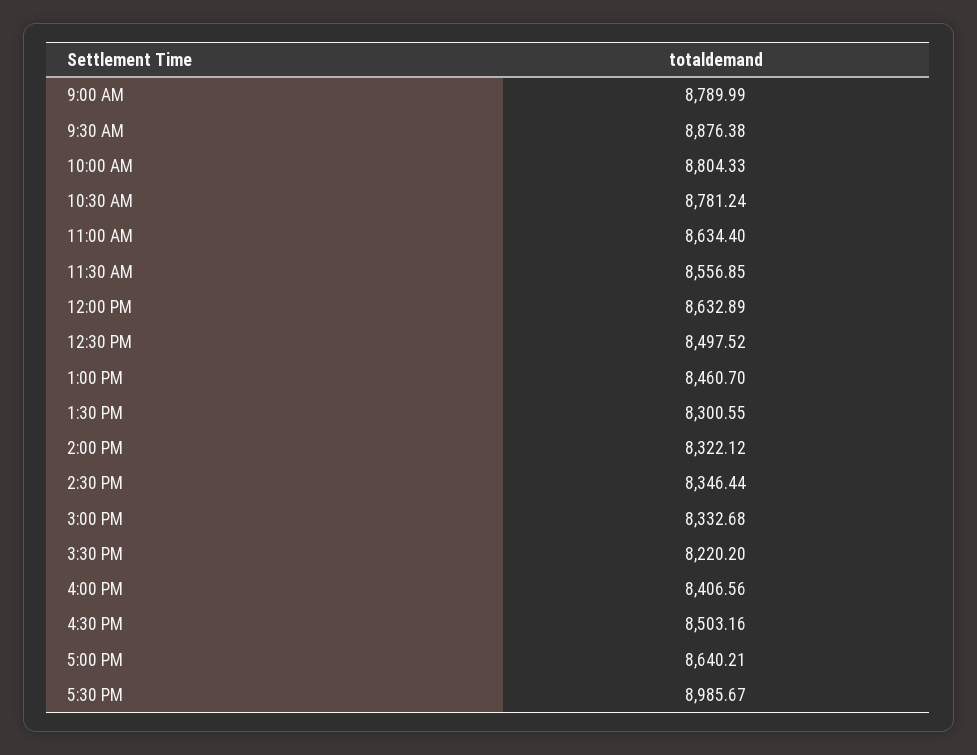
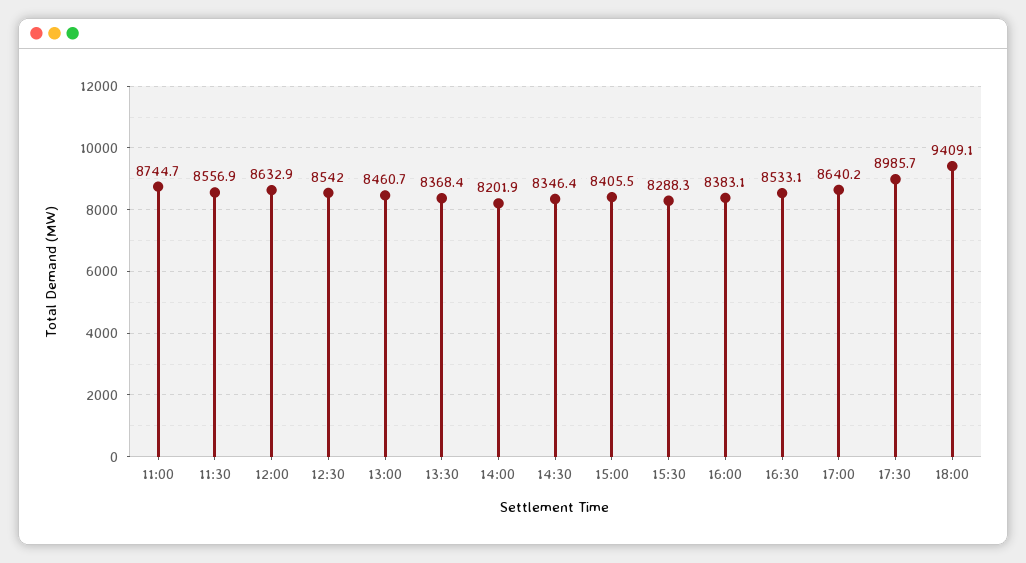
9:00 AM: 8789.99 -> none
9:30 AM: 8876.38 -> none
10:00 AM: 8804.33 -> none
10:30 AM: 8781.24 -> none
11:00 AM: 8634.4 -> 8744.7
12:30 PM: 8497.52 -> 8542
1:30 PM: 8300.55 -> 8368.4
2:00 PM: 8322.12 -> 8201.9
3:00 PM: 8332.68 -> 8405.5
3:30 PM: 8220.2 -> 8288.3
4:00 PM: 8406.56 -> 8383.1
4:30 PM: 8503.16 -> 8533.1
18:00: none -> 9409.1

